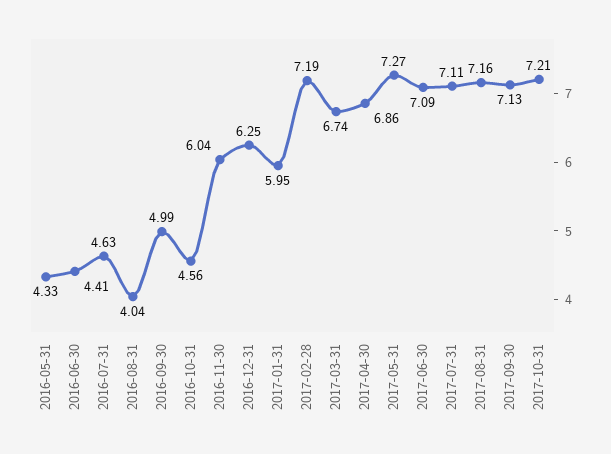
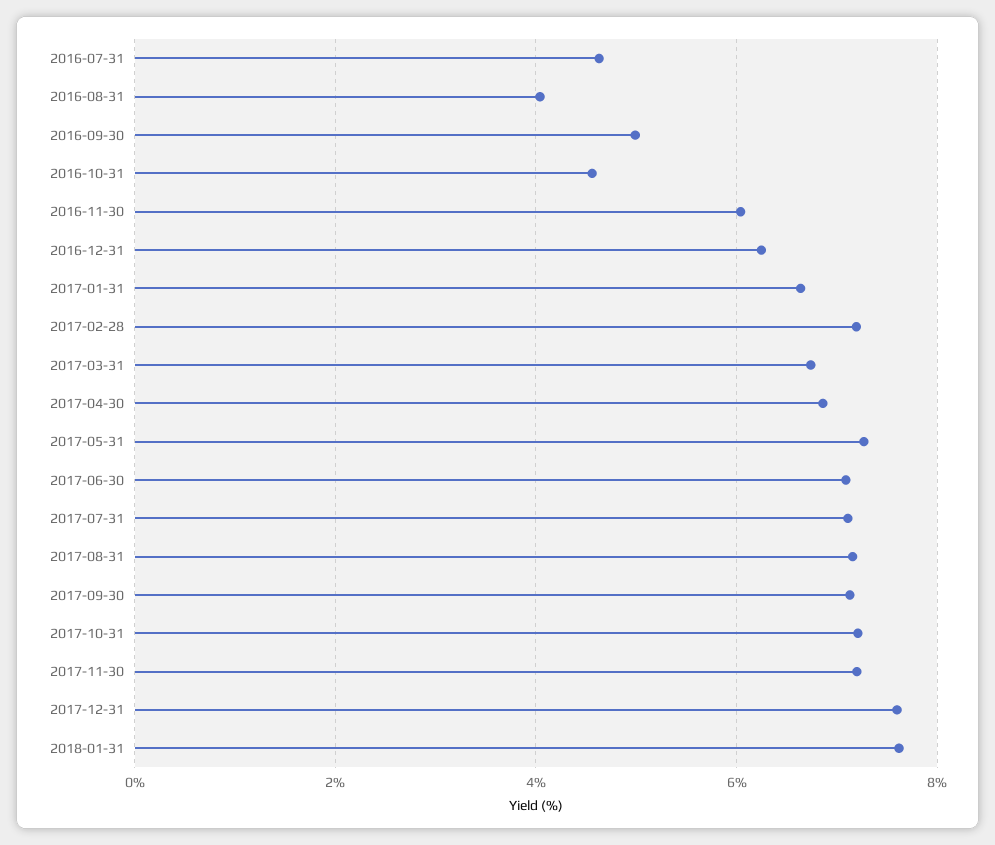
2016-05-31: 4.33 -> none
2016-06-30: 4.41 -> none
2017-01-31: 5.95 -> 6.6
2017-11-30: none -> 7.2
2017-12-31: none -> 7.6
2018-01-31: none -> 7.6

